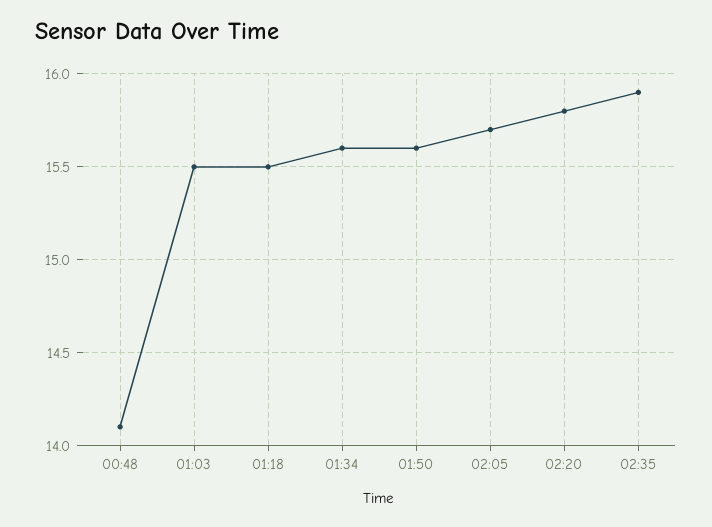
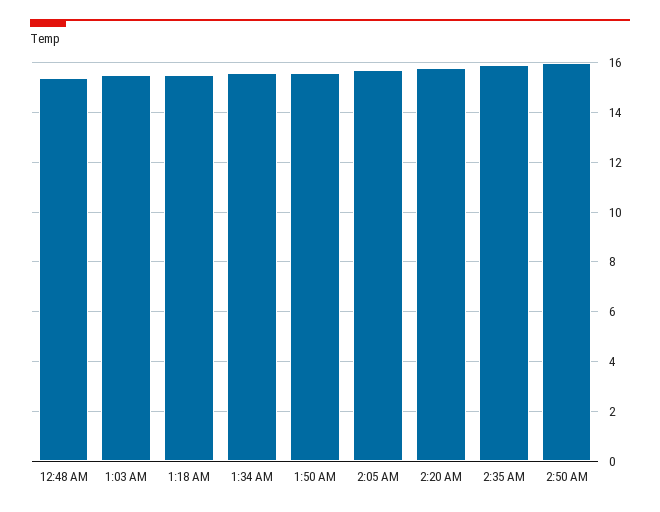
00:48: 14.1 -> 15.5
2:50 AM: none -> 16

